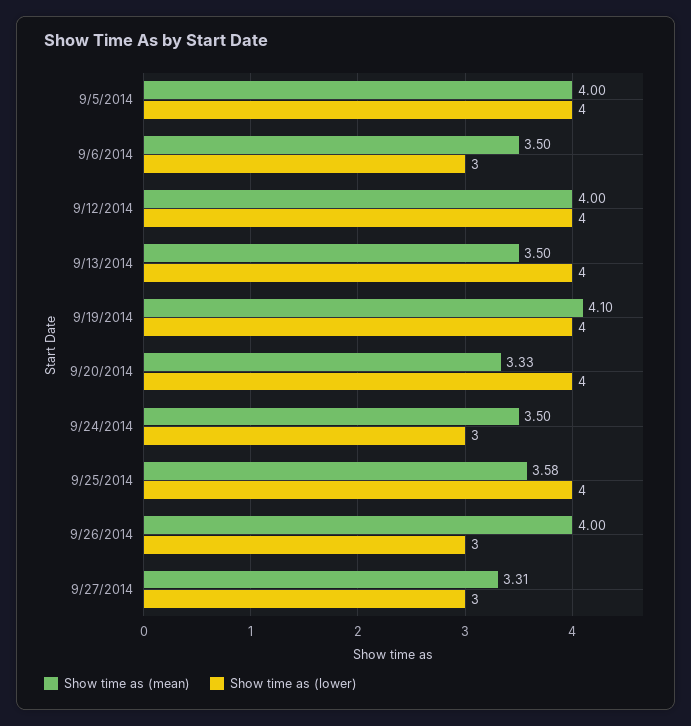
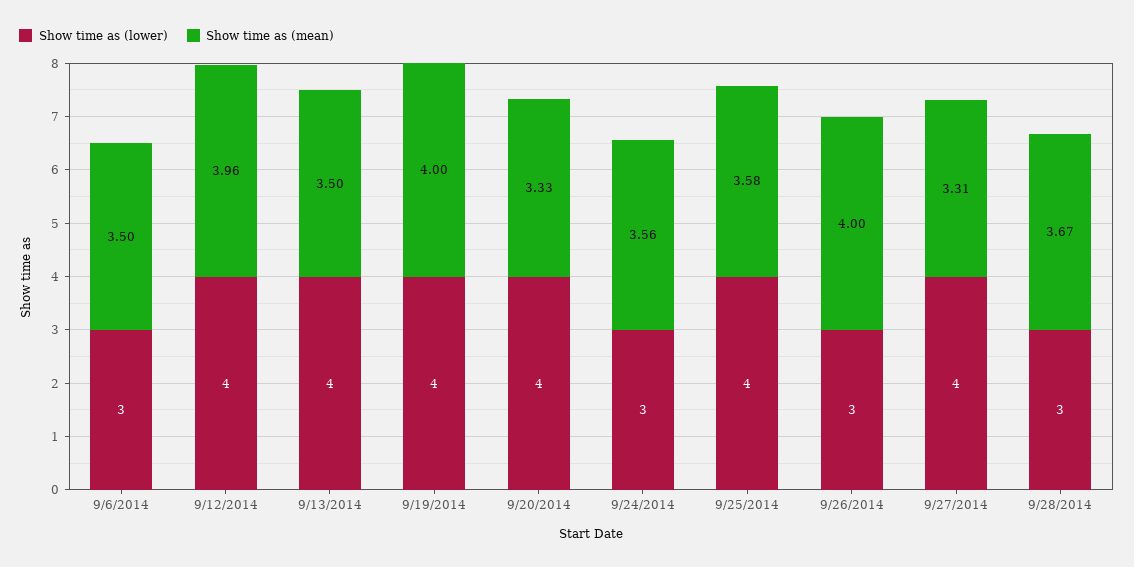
Show time as (mean), 9/5/2014: 4 -> none
Show time as (lower), 9/5/2014: 4 -> none
Show time as (mean), 9/12/2014: 4 -> 3.96
Show time as (mean), 9/19/2014: 4.1 -> 4
Show time as (mean), 9/24/2014: 3.5 -> 3.56
Show time as (lower), 9/27/2014: 3 -> 4
Show time as (lower), 9/28/2014: none -> 3
Show time as (mean), 9/28/2014: none -> 3.67

